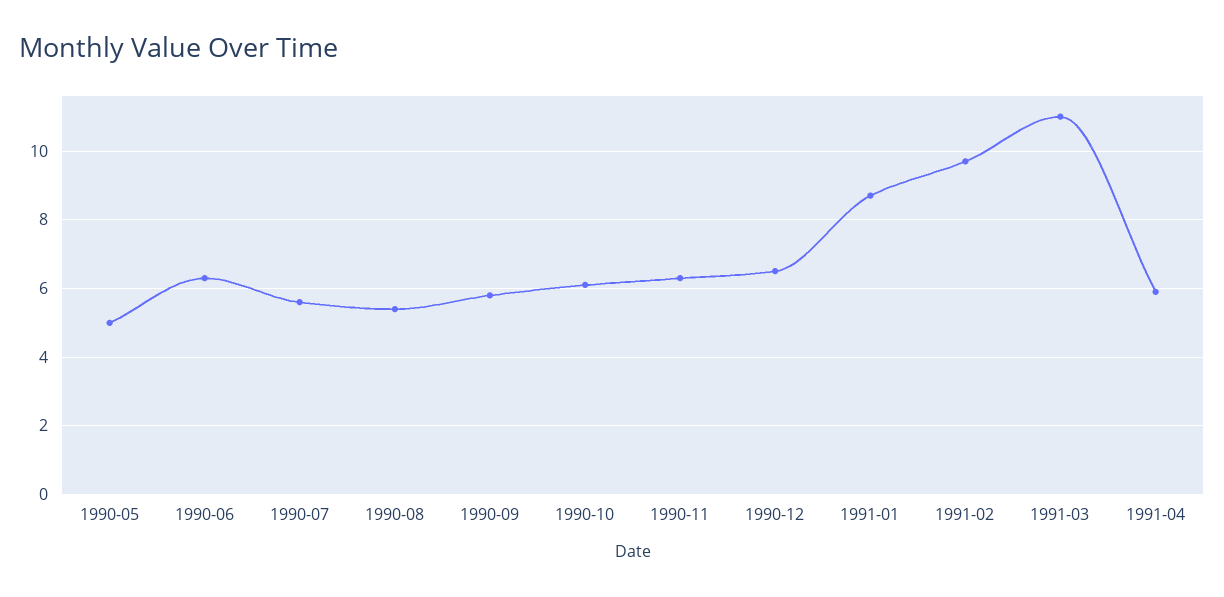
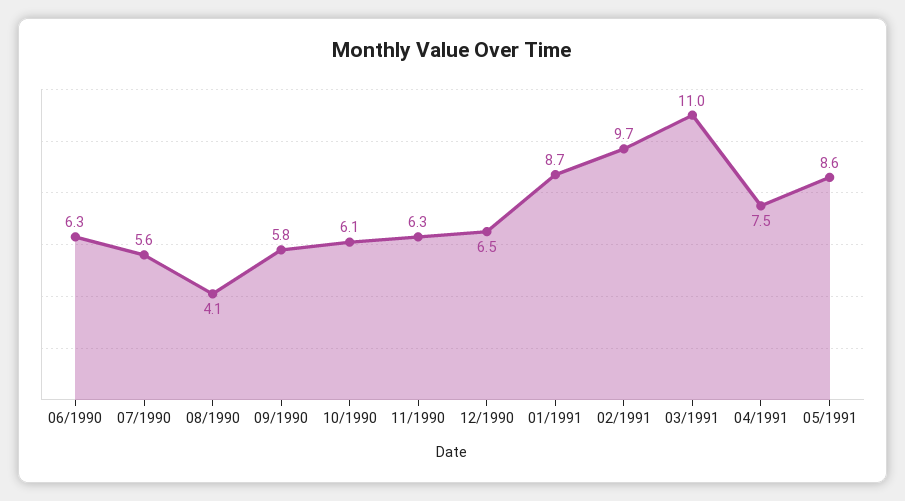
1990-05: 5 -> none
1990-08: 5.5 -> 4.1
1991-04: 6 -> 7.5
05/1991: none -> 8.6

